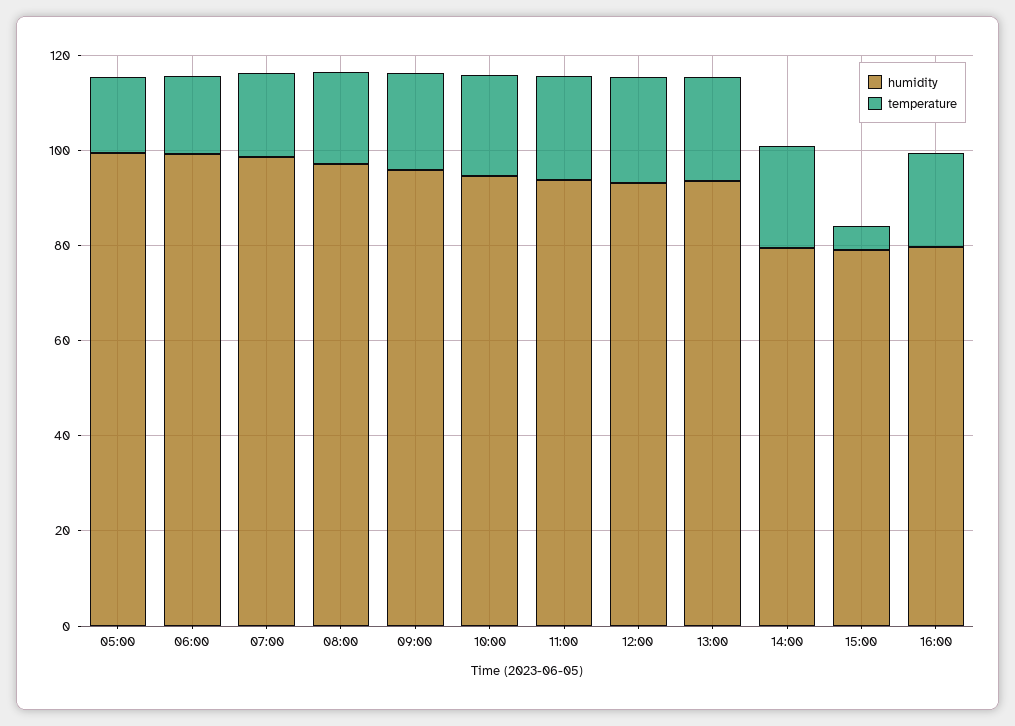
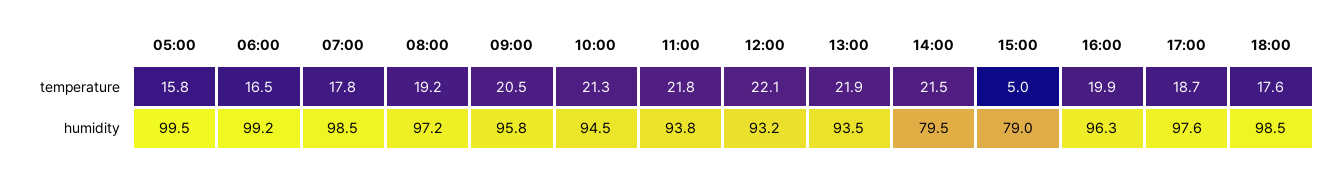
humidity, 16:00: 80 -> 96.3
temperature, 17:00: none -> 18.7
temperature, 18:00: none -> 17.6
humidity, 17:00: none -> 97.6
humidity, 18:00: none -> 98.5

